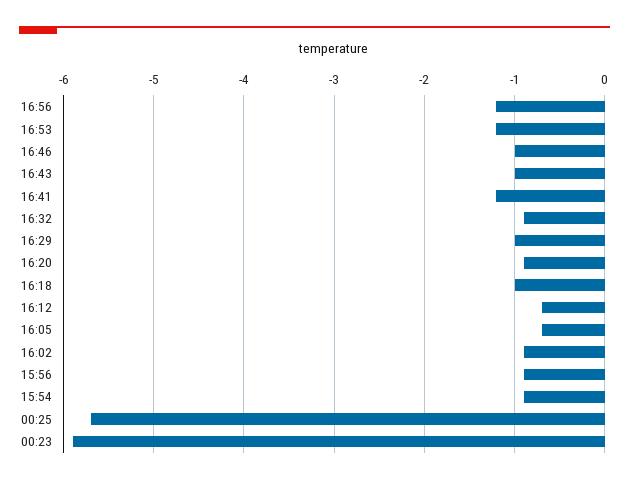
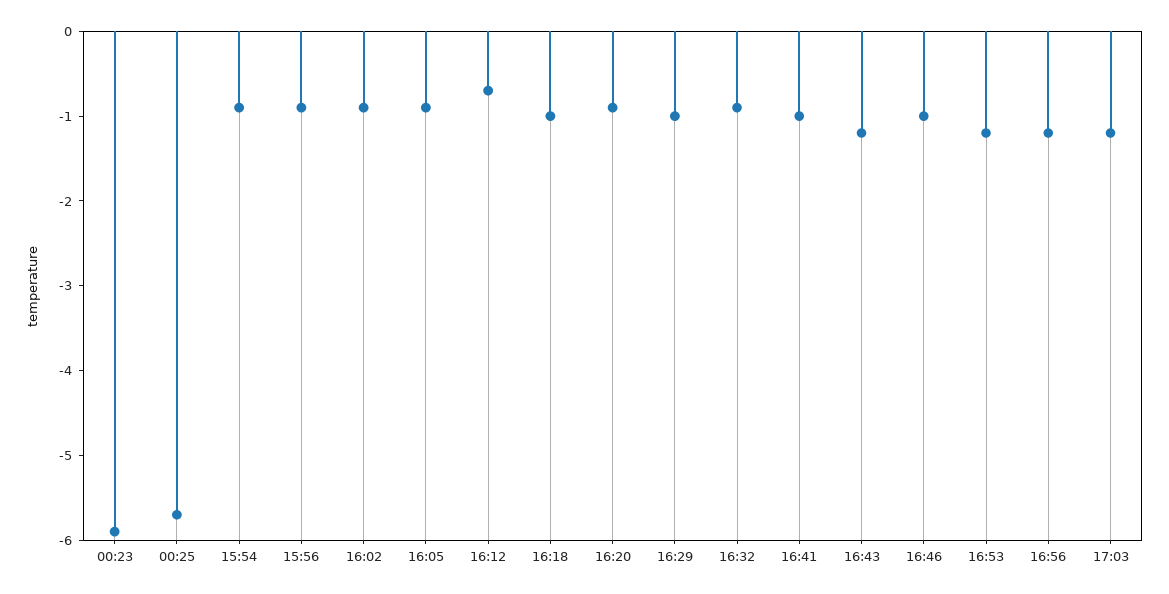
16:43: -1 -> -1.2
16:41: -1.2 -> -1
16:05: -0.7 -> -0.9
17:03: none -> -1.2

